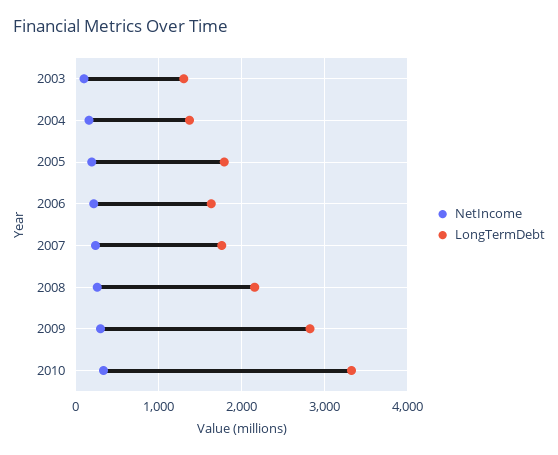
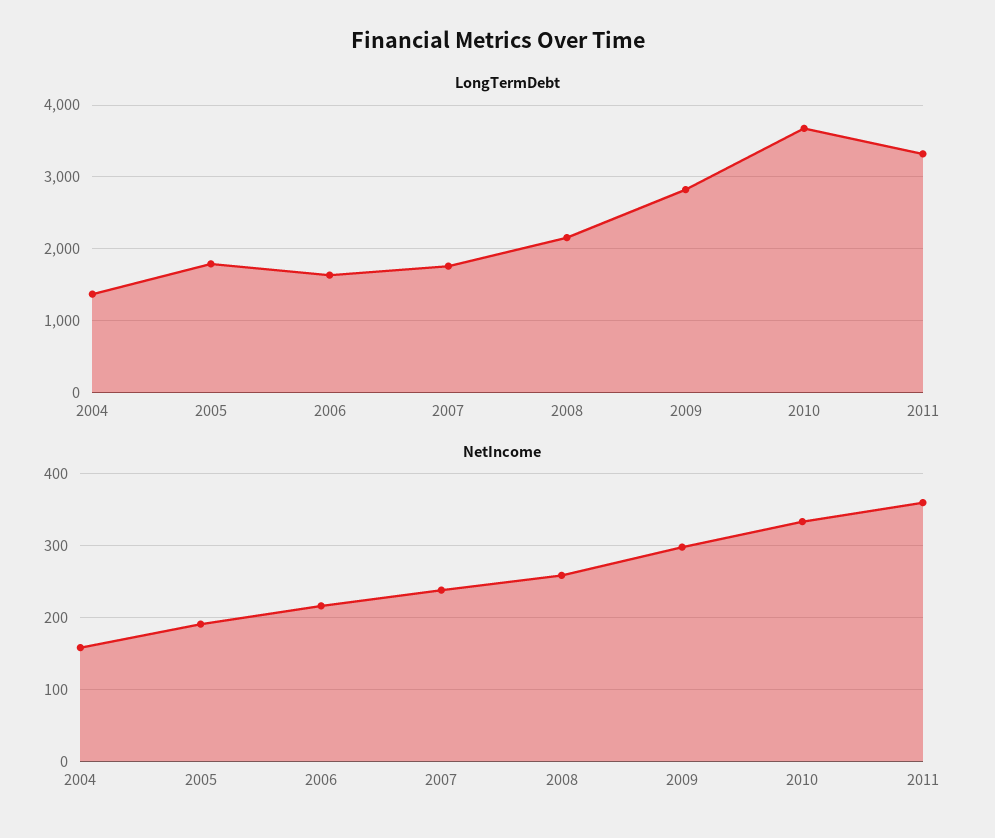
NetIncome, 2003: 100 -> none
LongTermDebt, 2003: 1300 -> none
LongTermDebt, 2010: 3300 -> 3700
LongTermDebt, 2011: none -> 3300
NetIncome, 2011: none -> 360

